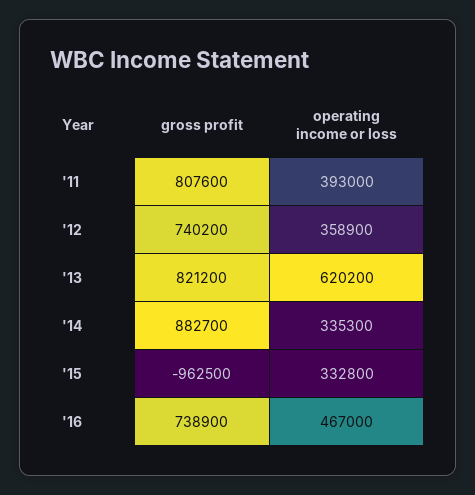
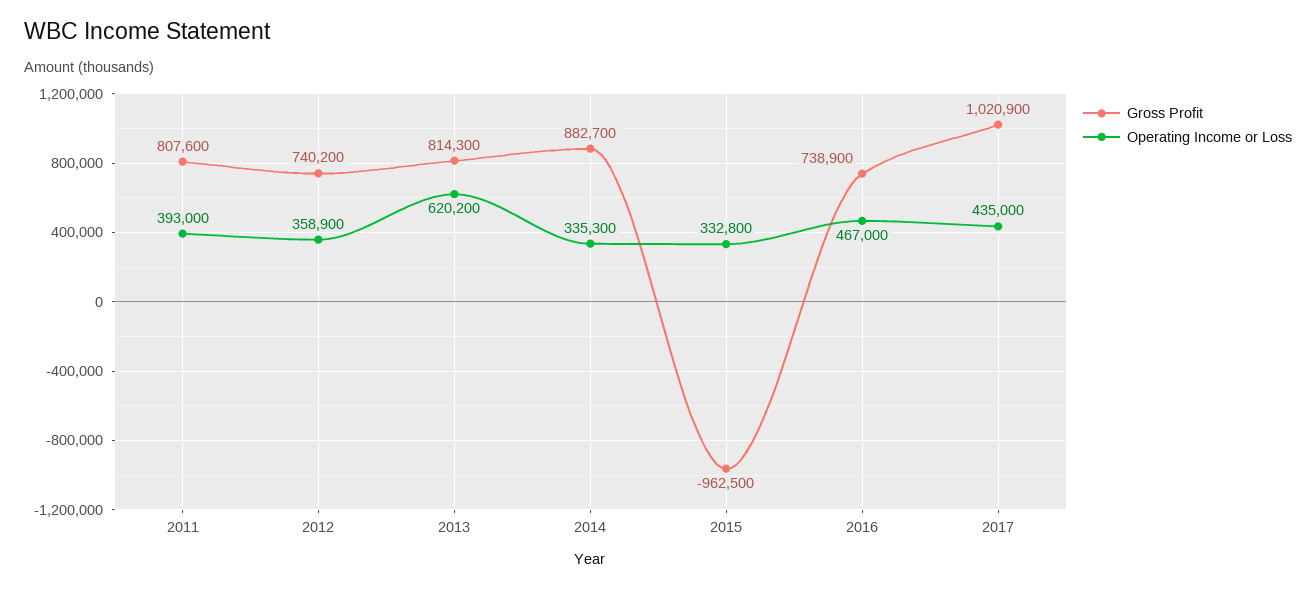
gross profit, '13: 821200 -> 814300
gross profit, 2017: none -> 1020900
operating income or loss, 2017: none -> 435000

